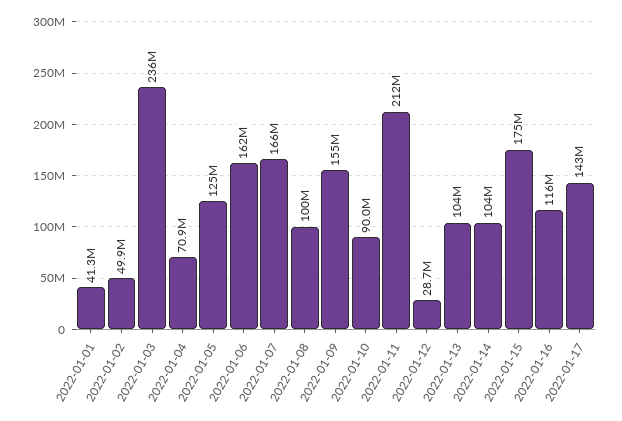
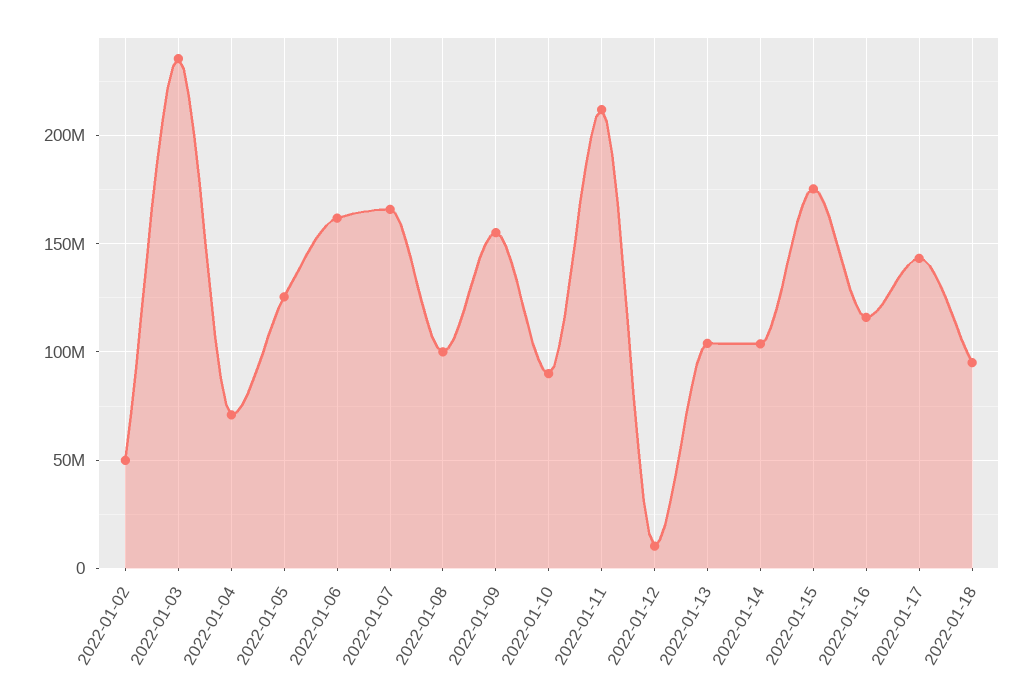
2022-01-01: 41300000 -> none
2022-01-12: 28700000 -> 10000000
2022-01-18: none -> 95000000

